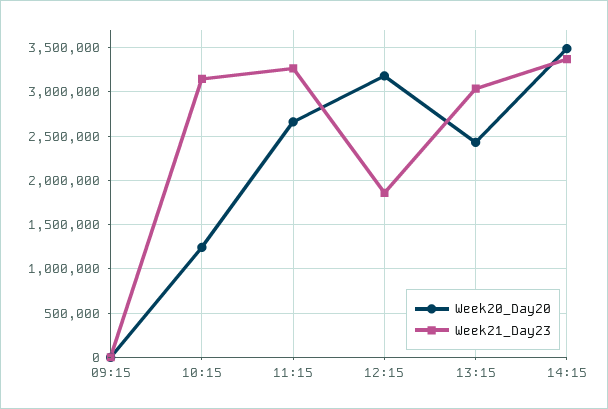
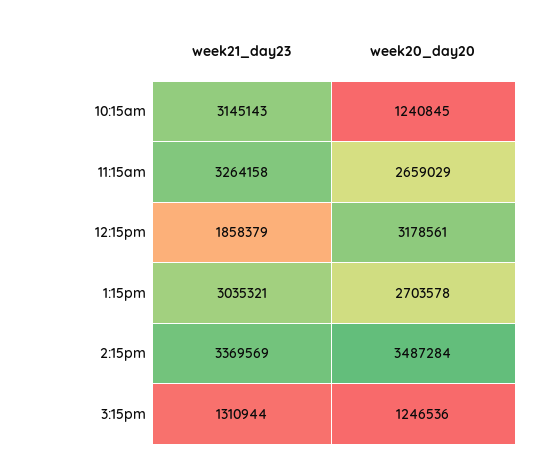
Week20_Day20, 09:15: 0 -> none
Week21_Day23, 09:15: 0 -> none
Week20_Day20, 13:15: 2400000 -> 2703578
Week21_Day23, 3:15pm: none -> 1310944
Week20_Day20, 3:15pm: none -> 1246536

